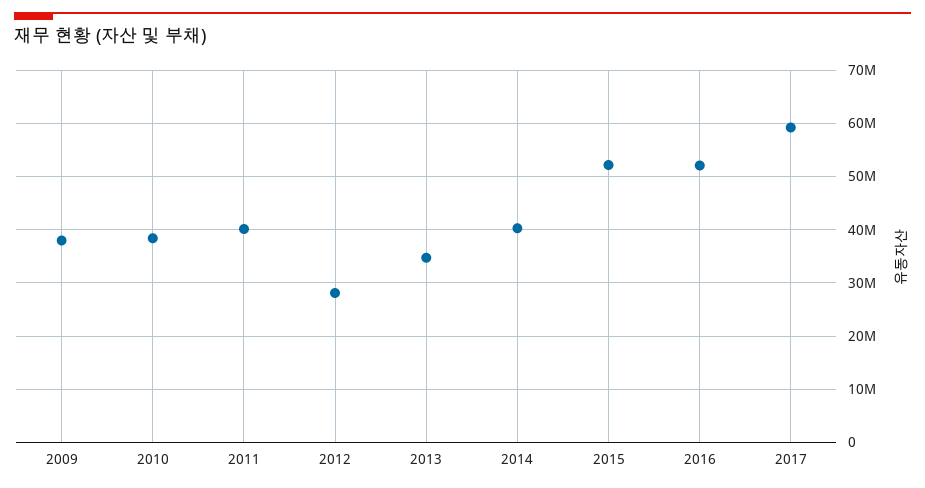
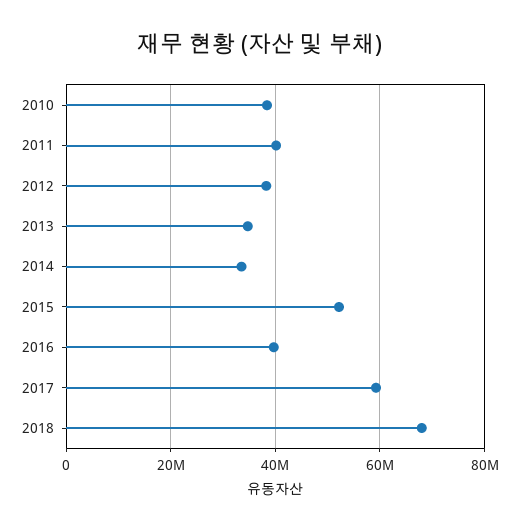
2009: 38000000 -> none
2012: 28000000 -> 38000000
2014: 40000000 -> 34000000
2016: 52000000 -> 40000000
2018: none -> 68000000

